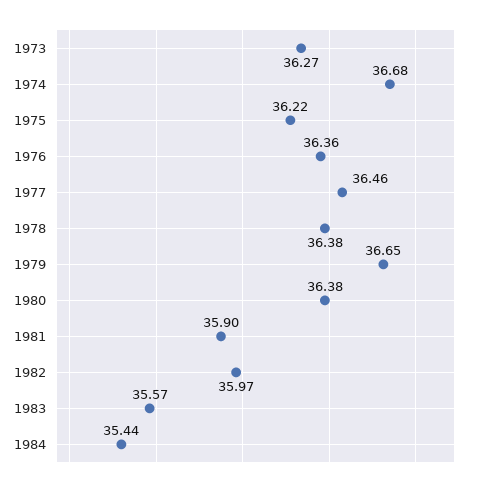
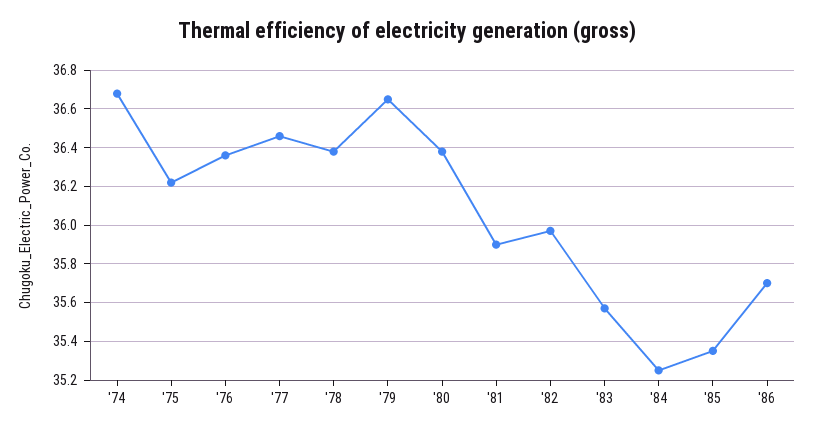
1973: 36.27 -> none
1984: 35.44 -> 35.25
'85: none -> 35.35
'86: none -> 35.7

